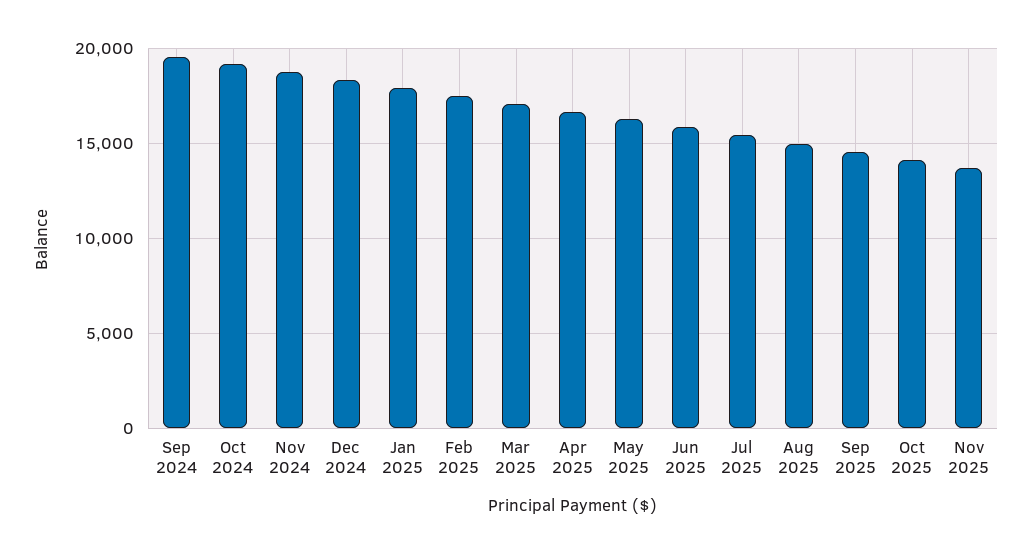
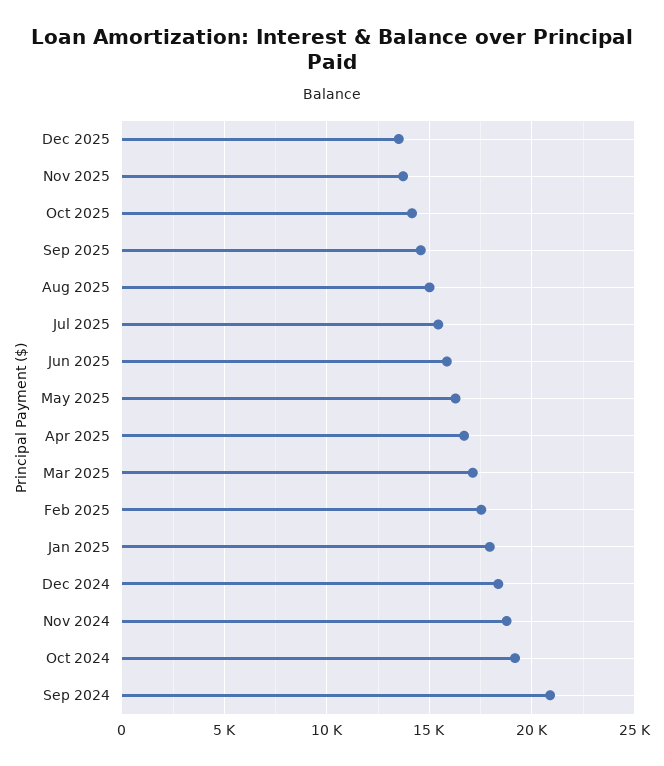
Sep 2024: 19500 -> 21000
Dec 2025: none -> 13500

